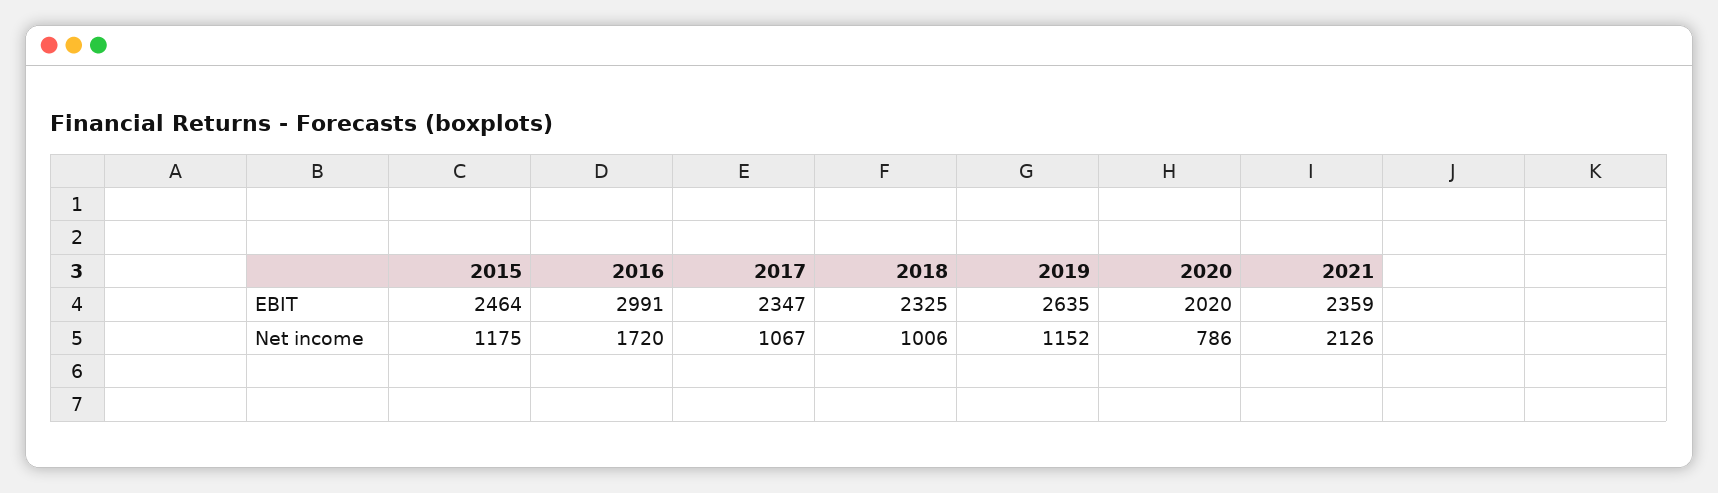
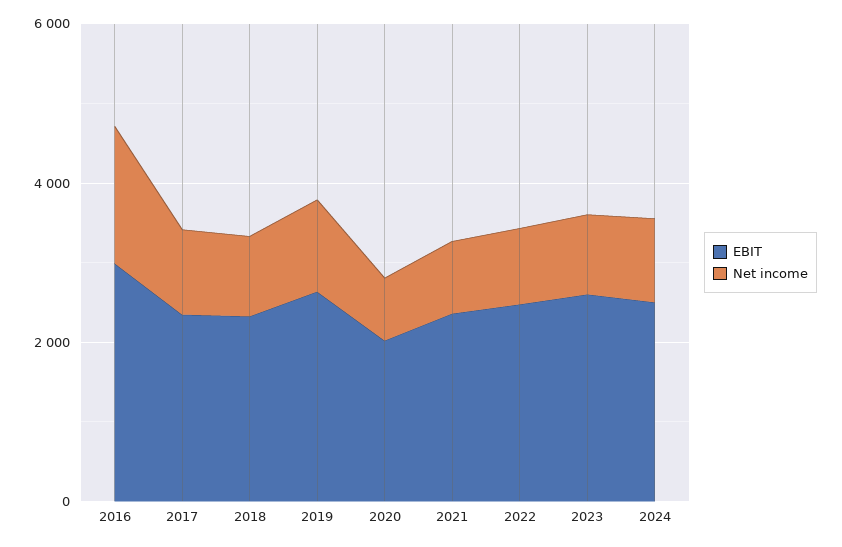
EBIT, 2015: 2464 -> none
Net income, 2015: 1175 -> none
Net income, 2021: 2126 -> 1000
EBIT, 2022: none -> 2500
Net income, 2022: none -> 1000
EBIT, 2023: none -> 2500
Net income, 2023: none -> 1000
EBIT, 2024: none -> 2500
Net income, 2024: none -> 1000

